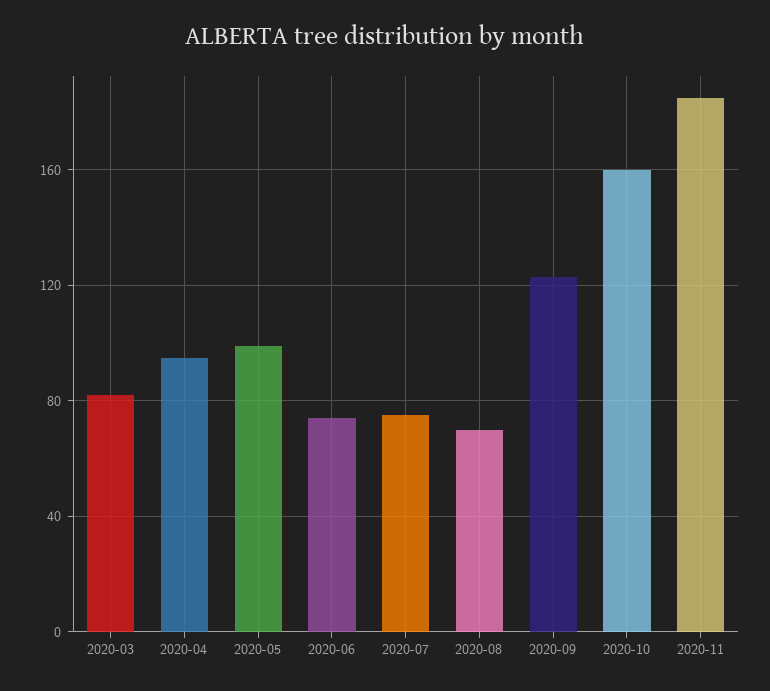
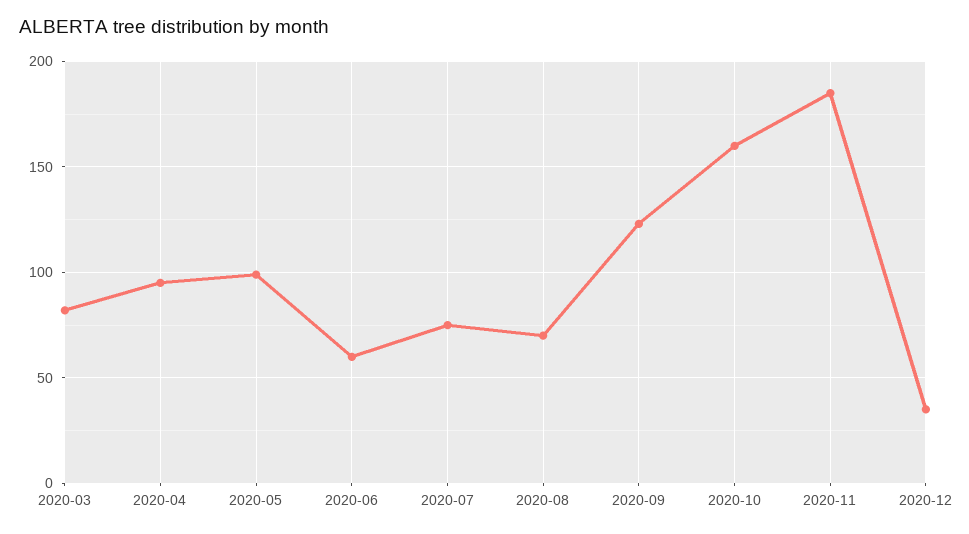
2020-06: 75 -> 60
2020-12: none -> 35

